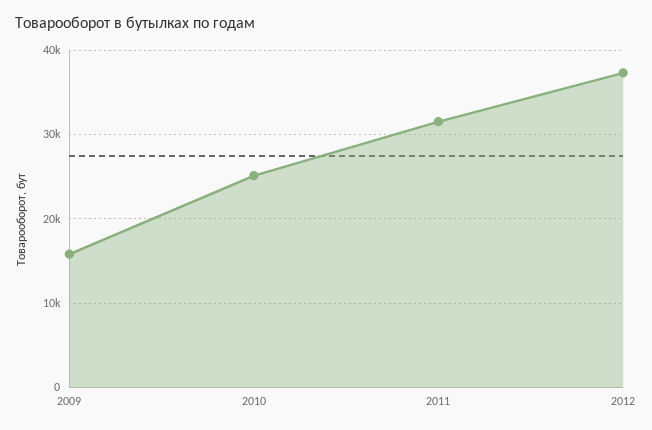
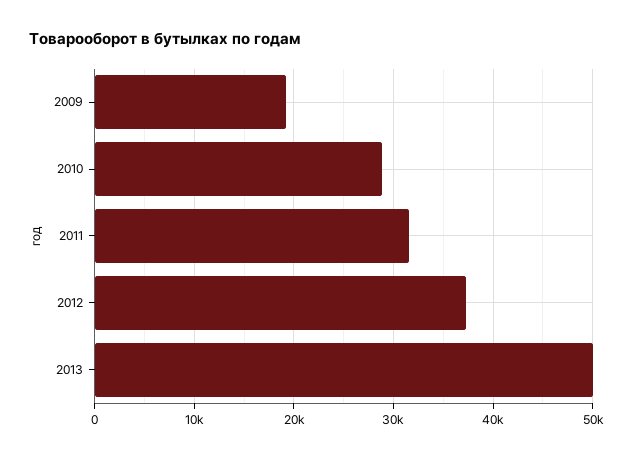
2009: 16000 -> 19000
2010: 25000 -> 29000
2013: none -> 50000

